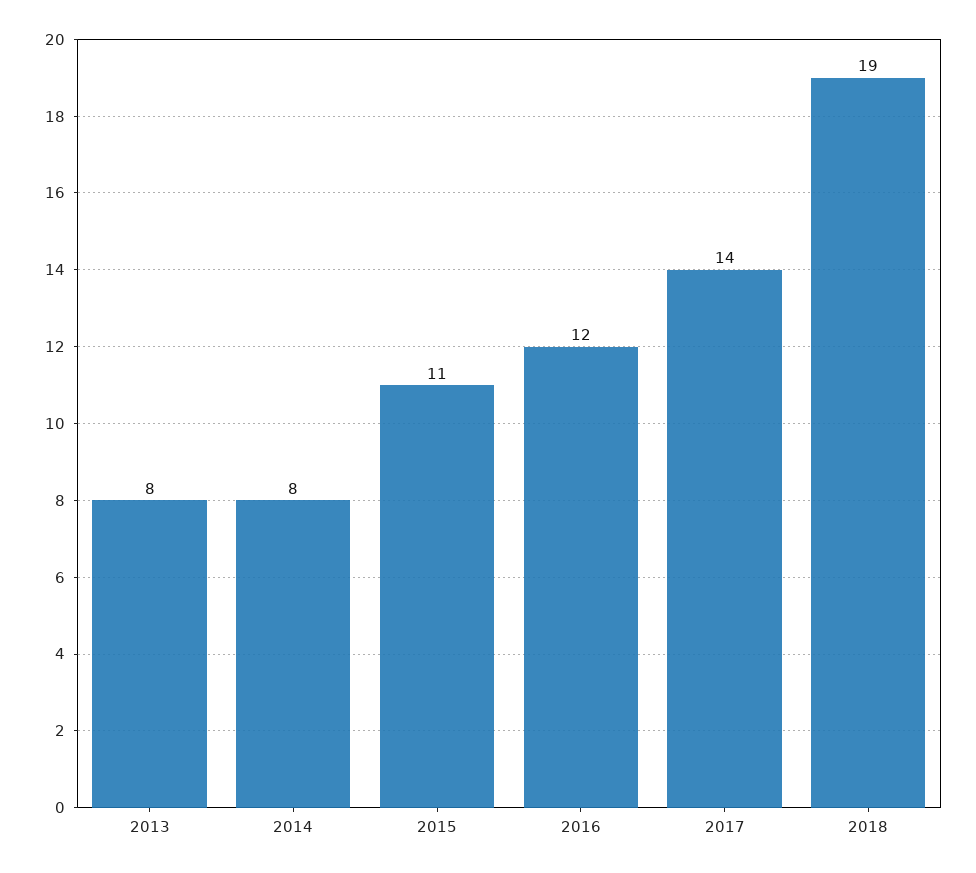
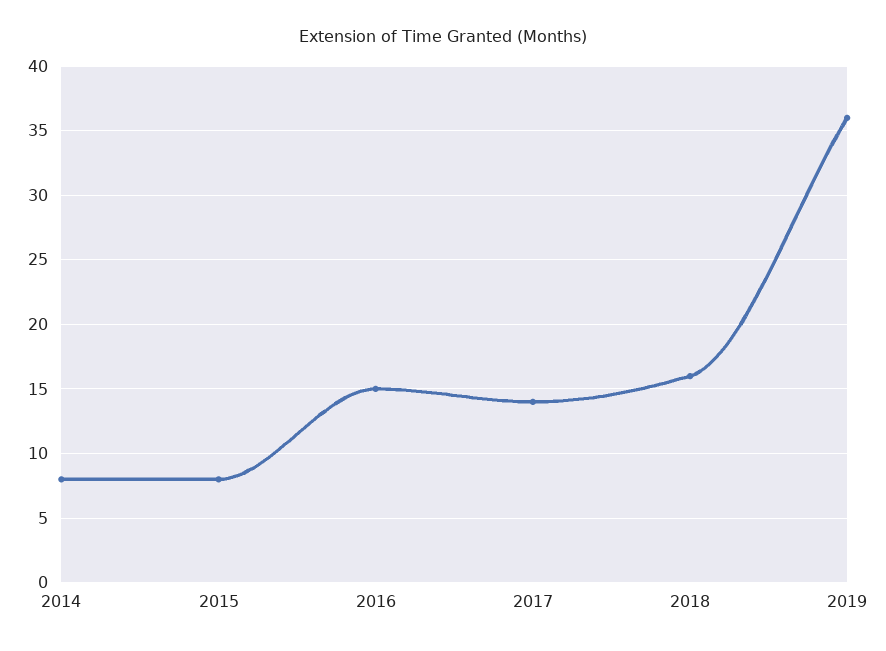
2013: 8 -> none
2015: 11 -> 8
2016: 12 -> 15
2018: 19 -> 16
2019: none -> 36

